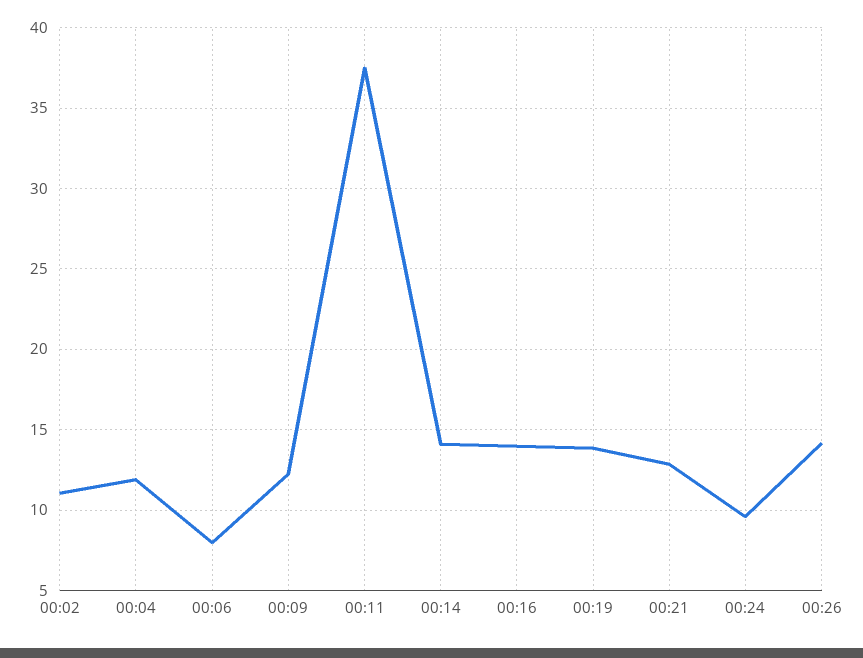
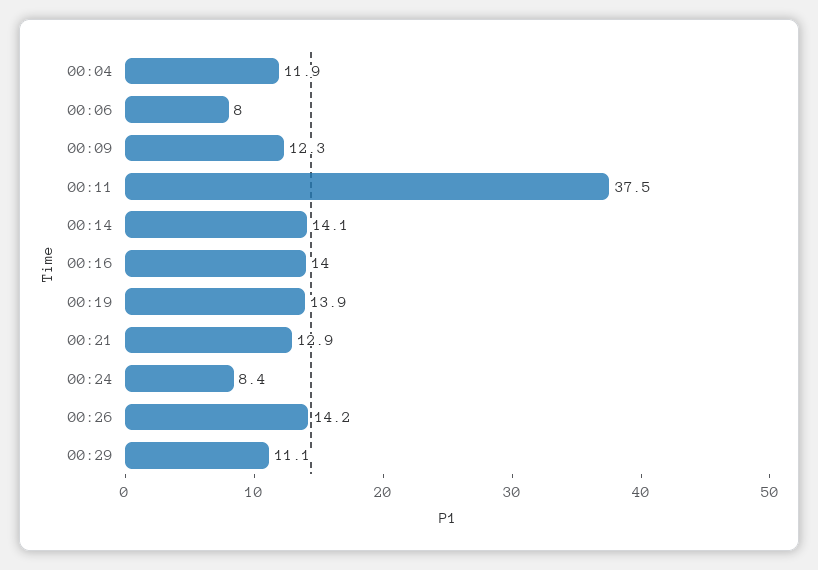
00:02: 11 -> none
00:24: 9.5 -> 8.4
00:29: none -> 11.1

